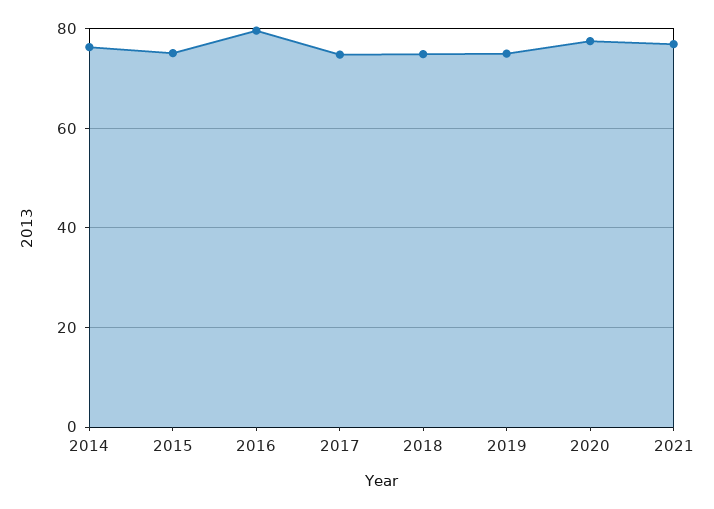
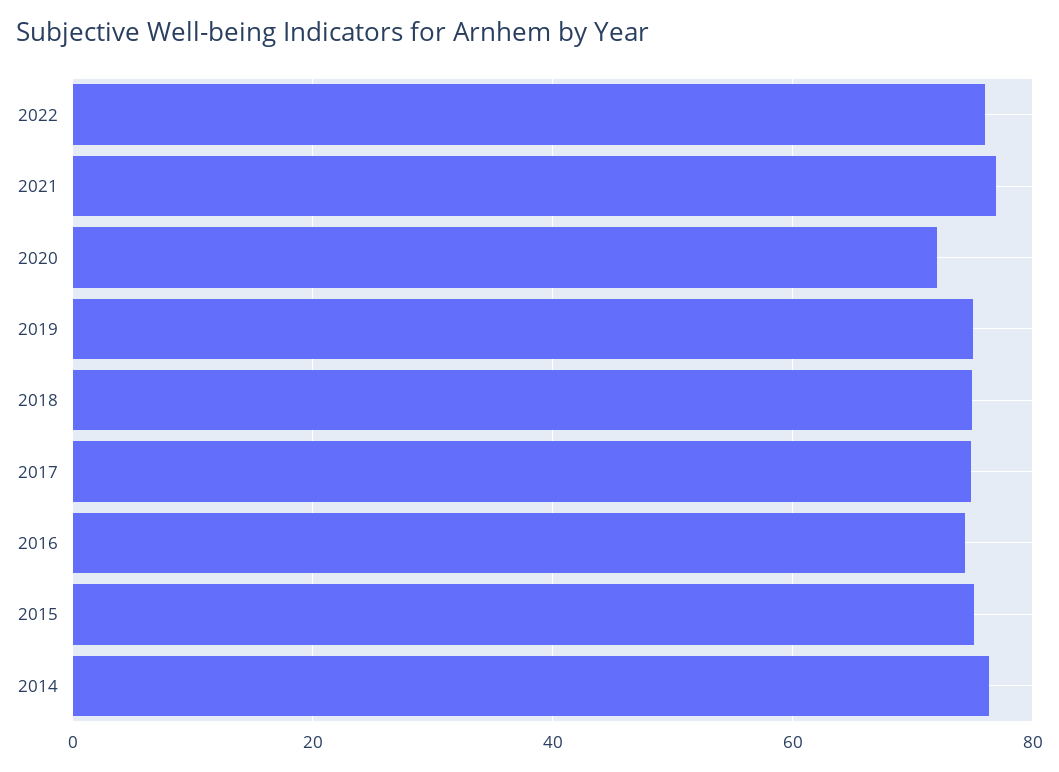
2016: 80 -> 74
2020: 78 -> 72
2022: none -> 76

